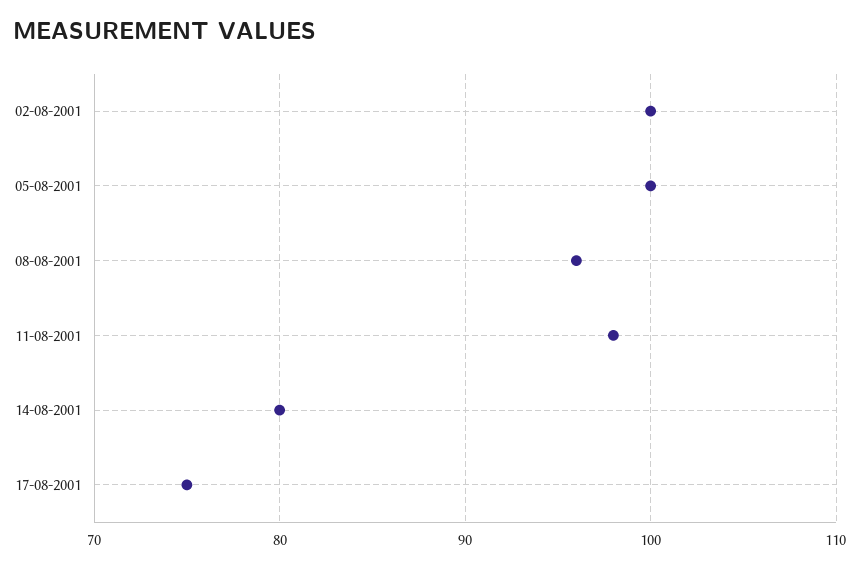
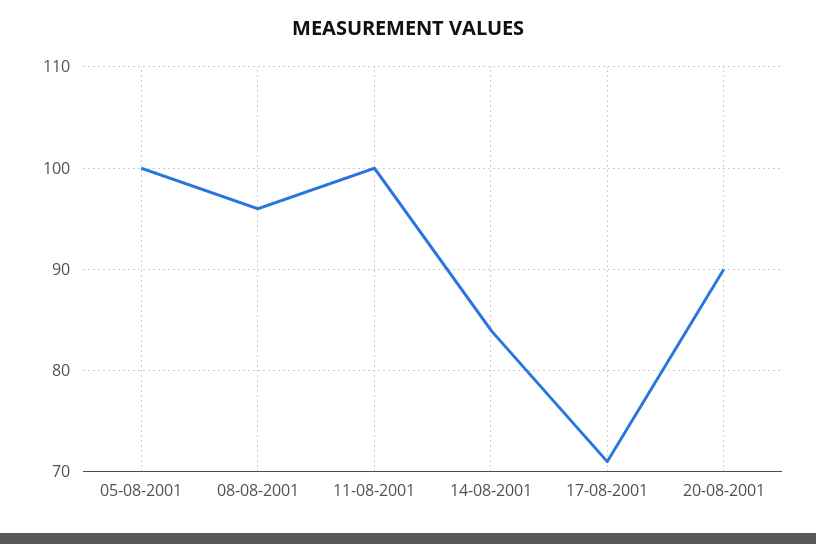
02-08-2001: 100 -> none
11-08-2001: 98 -> 100
14-08-2001: 80 -> 84
17-08-2001: 75 -> 71
20-08-2001: none -> 90

